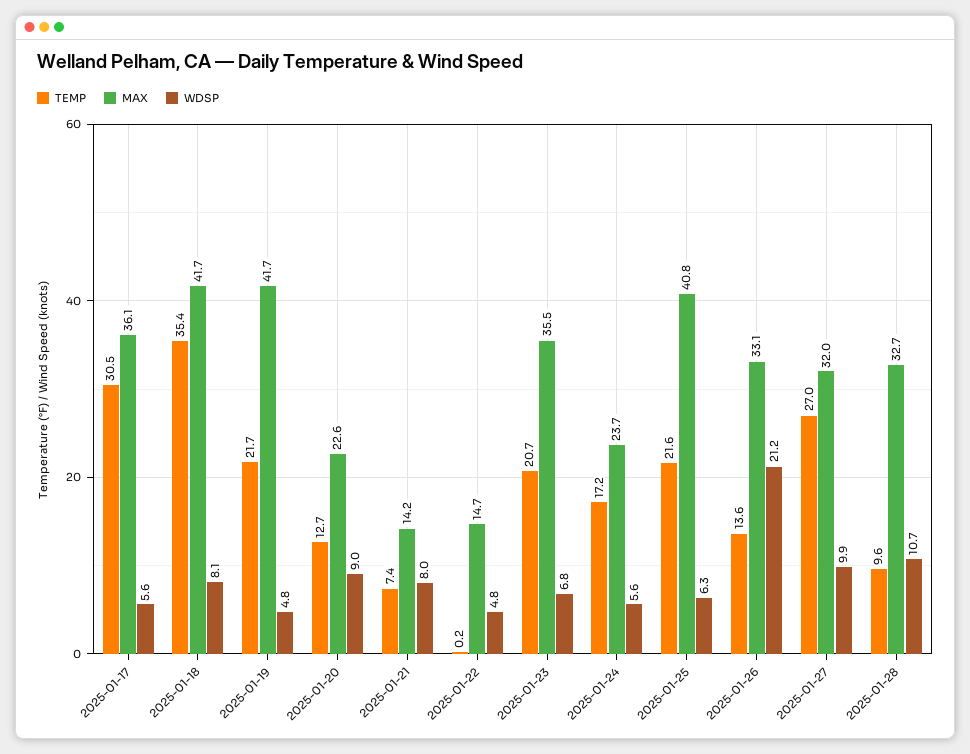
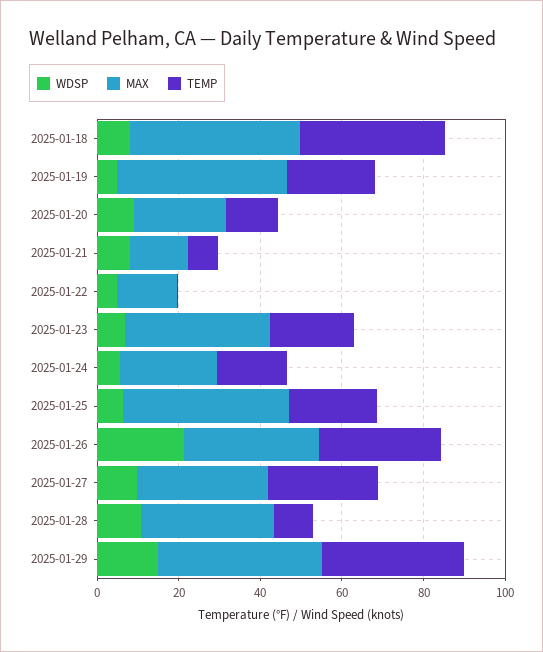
TEMP, 2025-01-17: 30.5 -> none
MAX, 2025-01-17: 36.1 -> none
WDSP, 2025-01-17: 5.6 -> none
TEMP, 2025-01-26: 13.6 -> 30
WDSP, 2025-01-29: none -> 15
MAX, 2025-01-29: none -> 40
TEMP, 2025-01-29: none -> 35

